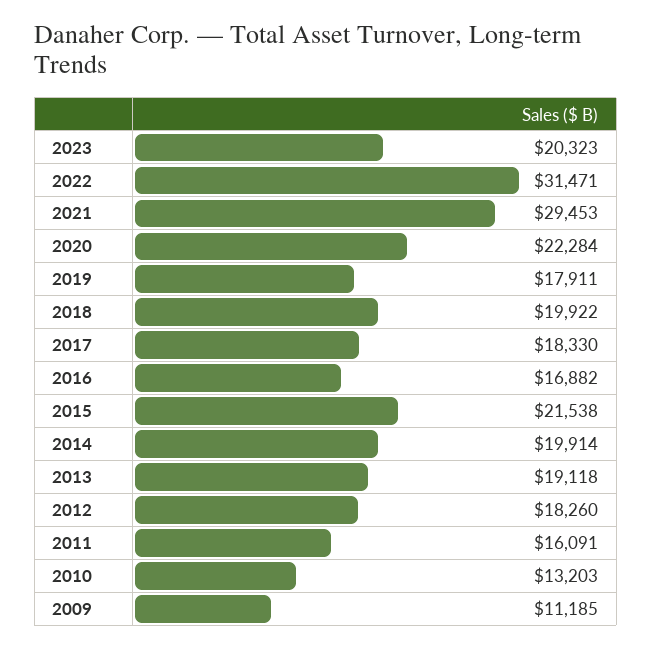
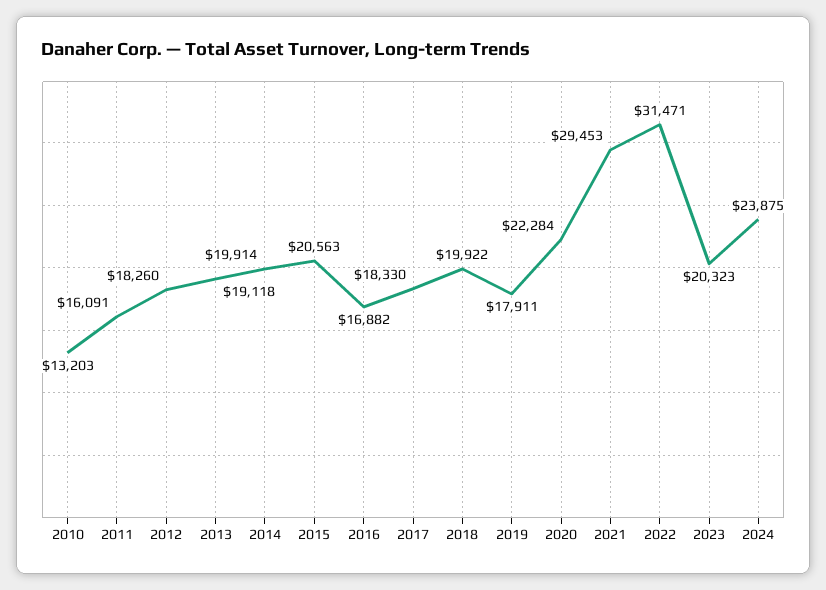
2015: 21538 -> 20563
2009: 11185 -> none
2024: none -> 23875

